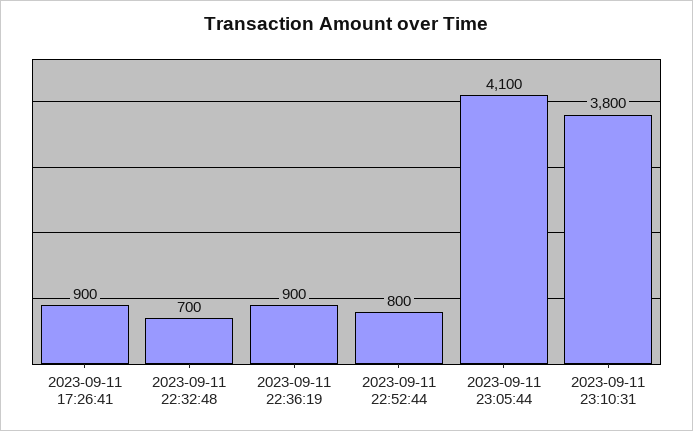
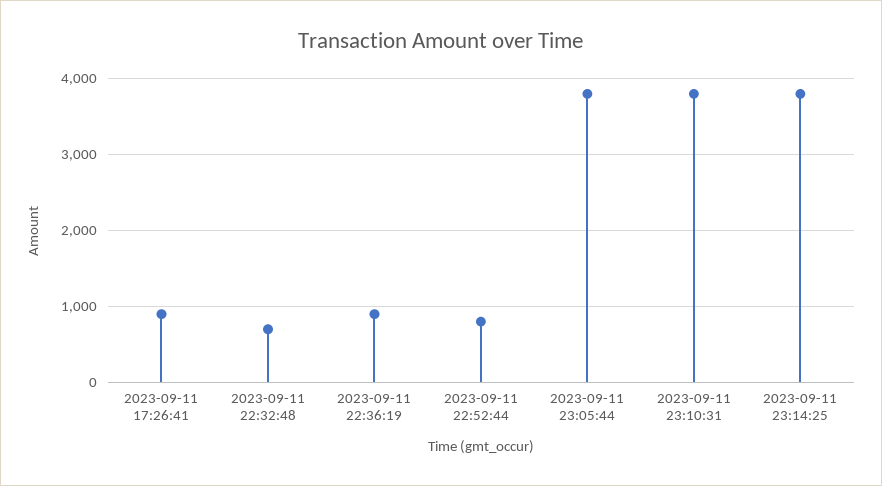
2023-09-11 23:05:44: 4100 -> 3800
2023-09-11 23:14:25: none -> 3800

